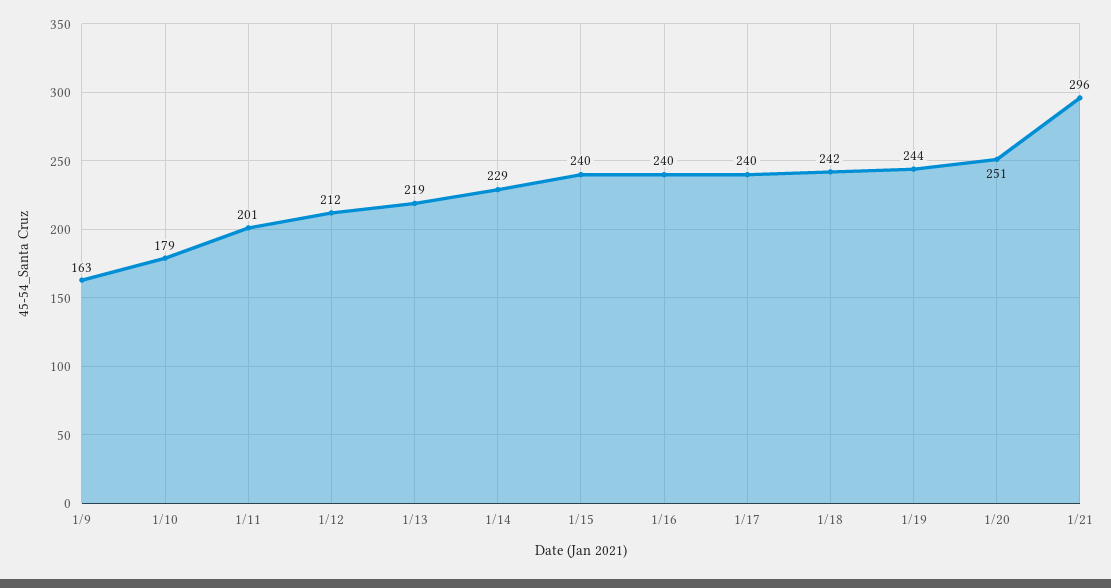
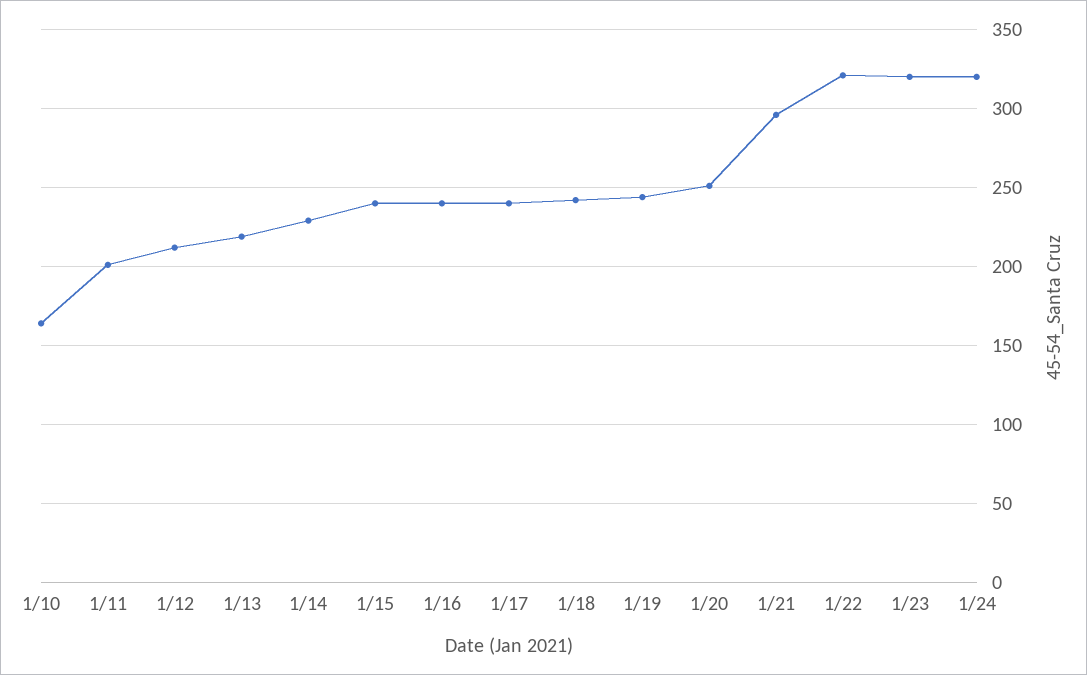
1/9: 163 -> none
1/10: 179 -> 165
1/22: none -> 320
1/23: none -> 320
1/24: none -> 320

